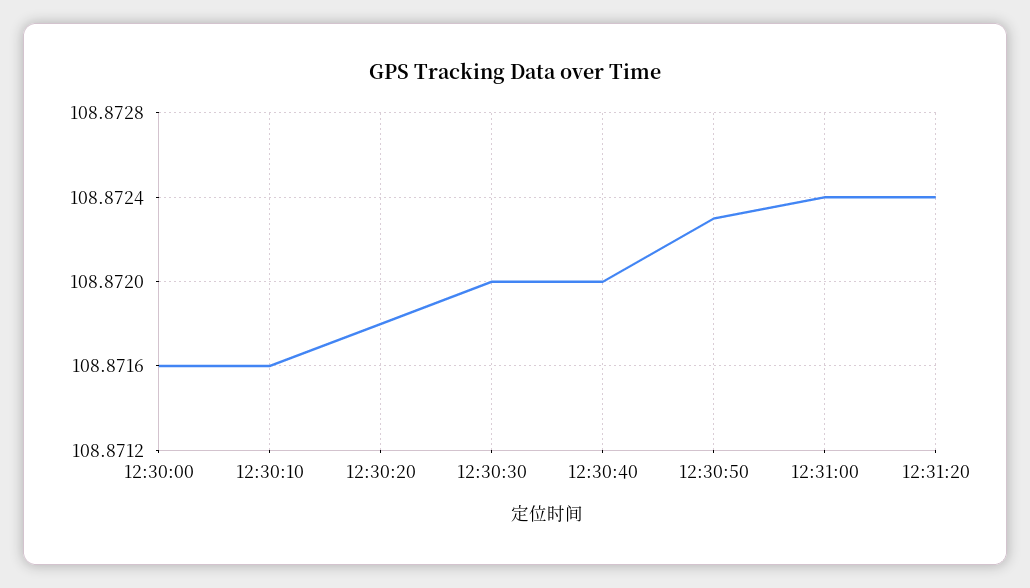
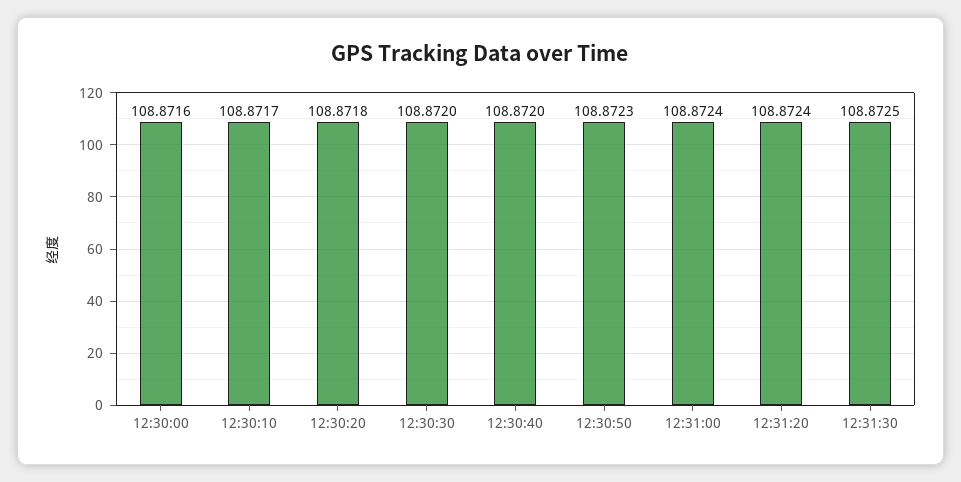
12:30:10: 108.8716 -> 108.8717
12:31:30: none -> 108.8725

